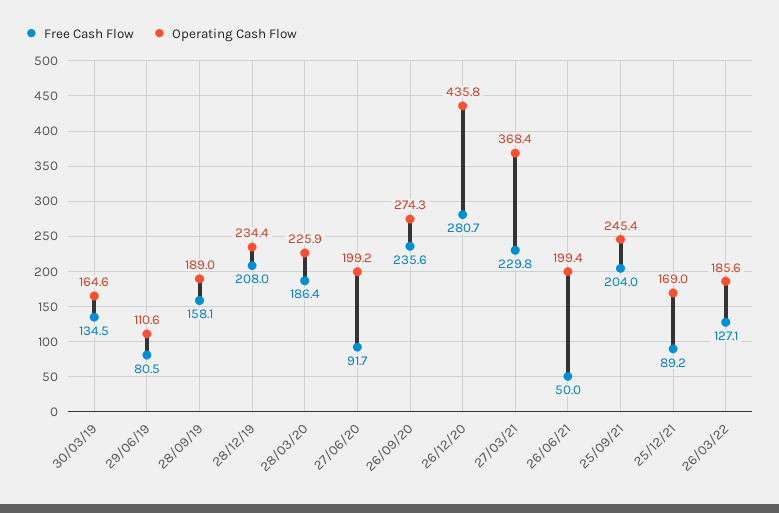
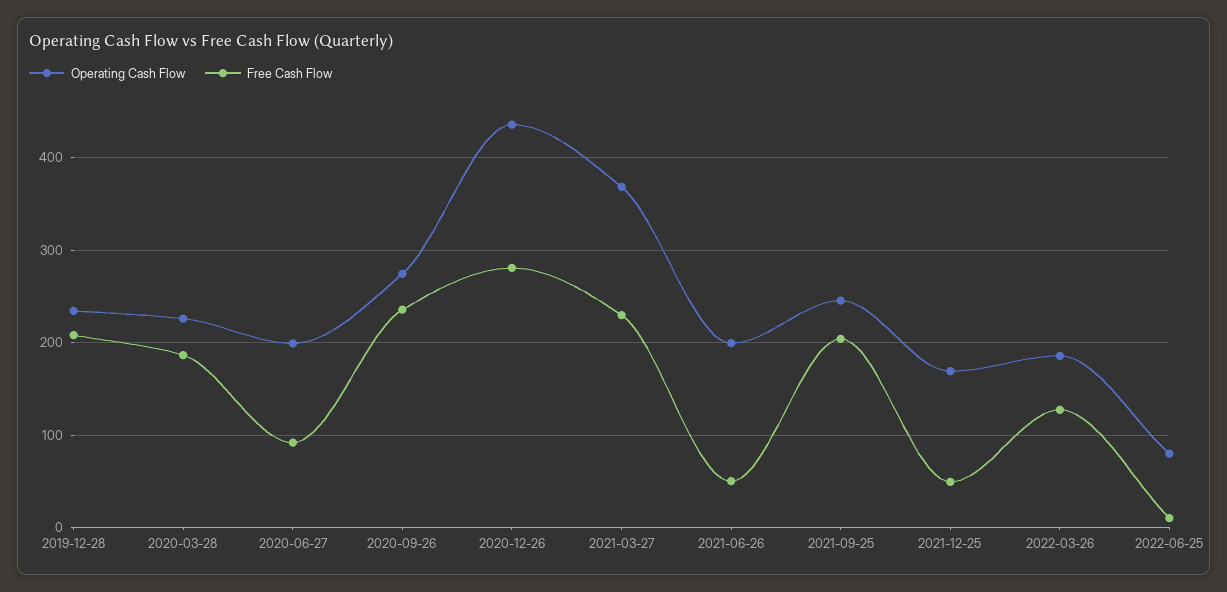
Free Cash Flow, 30/03/19: 134.5 -> none
Operating Cash Flow, 30/03/19: 164.6 -> none
Free Cash Flow, 29/06/19: 80.5 -> none
Operating Cash Flow, 29/06/19: 110.6 -> none
Free Cash Flow, 28/09/19: 158.1 -> none
Operating Cash Flow, 28/09/19: 189 -> none
Free Cash Flow, 25/12/21: 89.2 -> 50
Operating Cash Flow, 2022-06-25: none -> 80
Free Cash Flow, 2022-06-25: none -> 10

